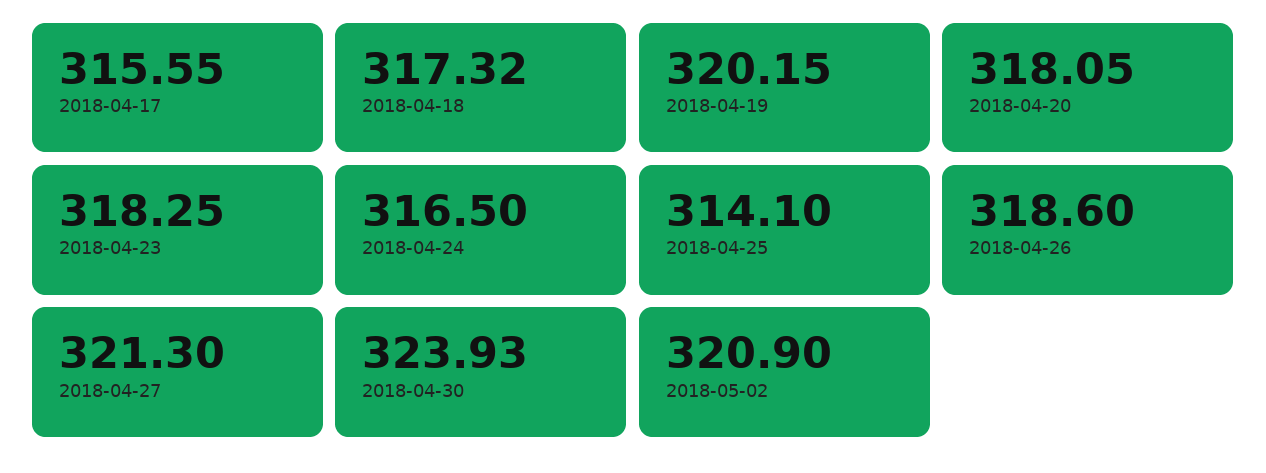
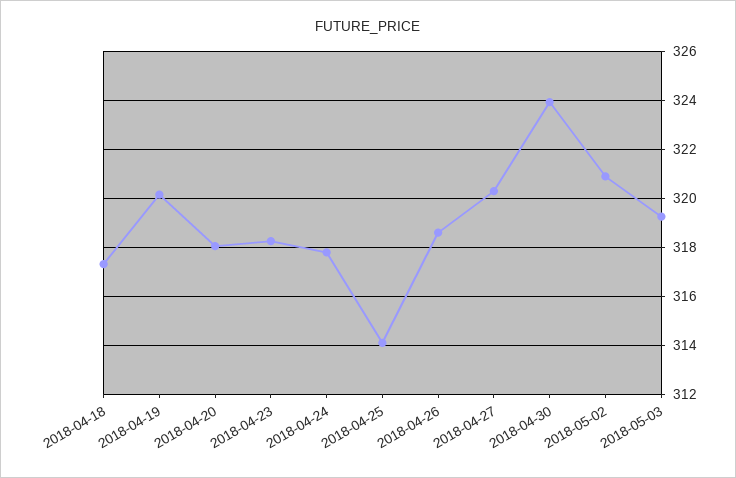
2018-04-17: 315.55 -> none
2018-04-24: 316.5 -> 317.75
2018-04-27: 321.3 -> 320.25
2018-05-03: none -> 319.25

